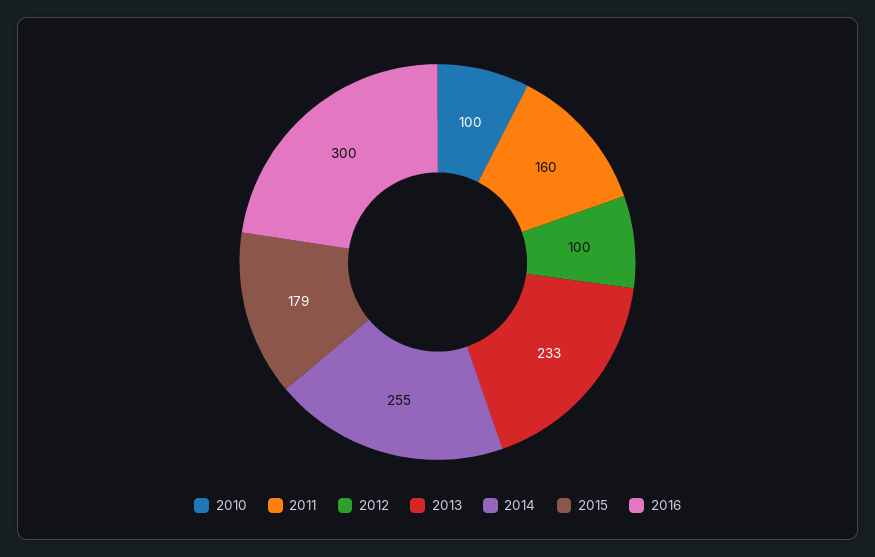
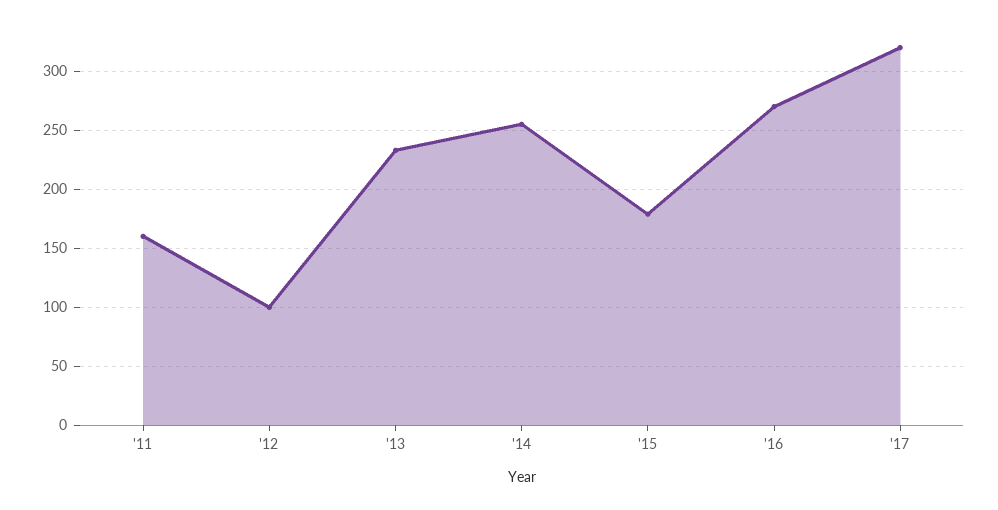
2010: 100 -> none
2016: 300 -> 270
'17: none -> 320

